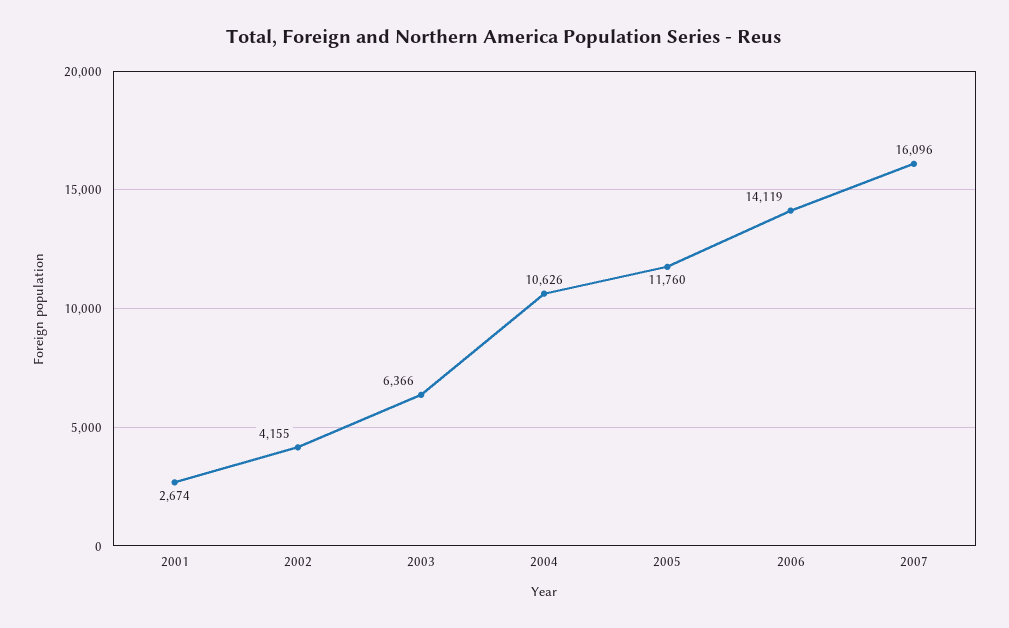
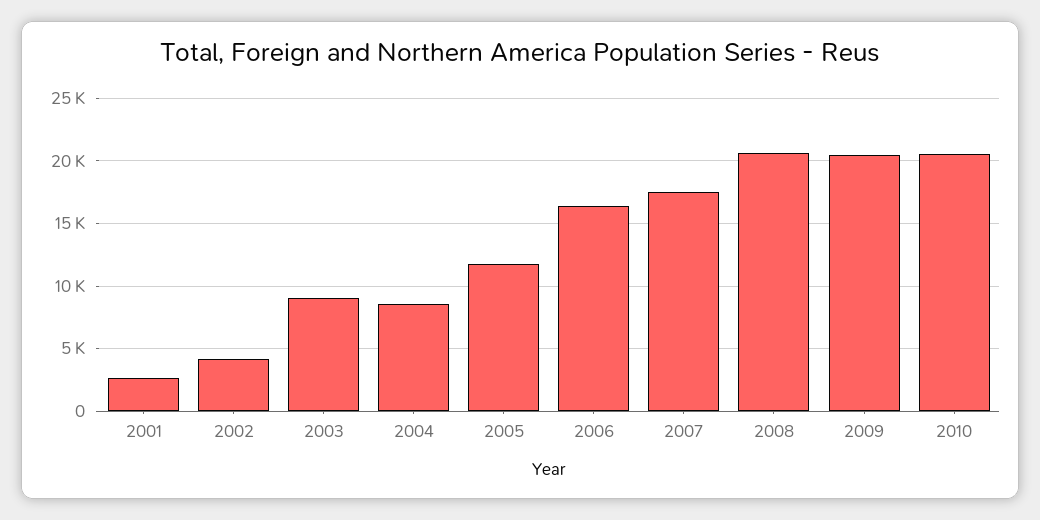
2003: 6366 -> 9000
2004: 10626 -> 8500
2006: 14119 -> 16500
2007: 16096 -> 17500
2008: none -> 20500
2009: none -> 20500
2010: none -> 20500

